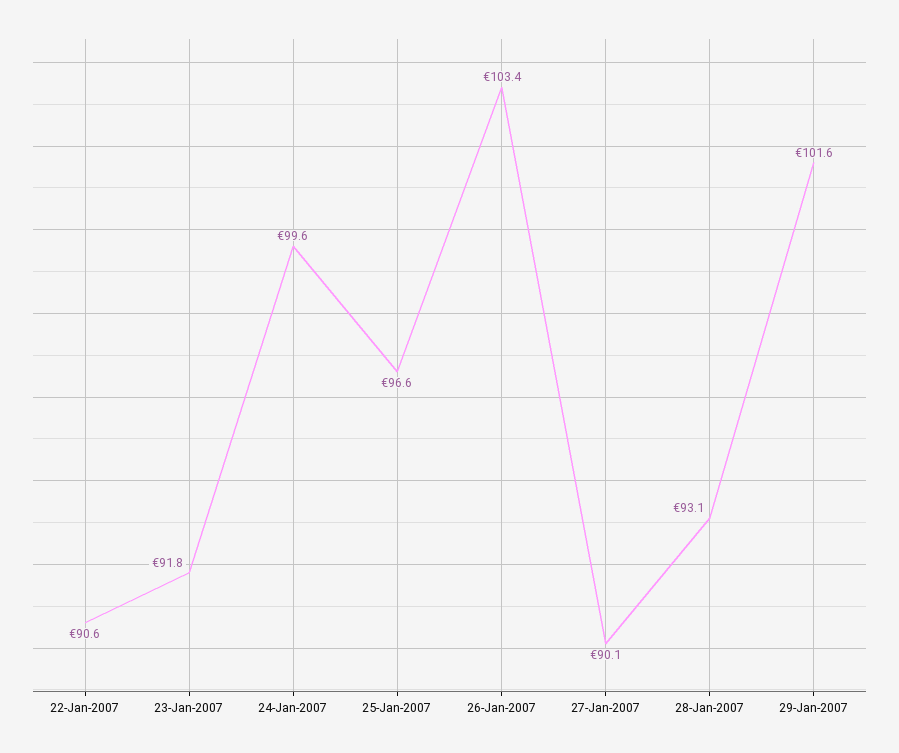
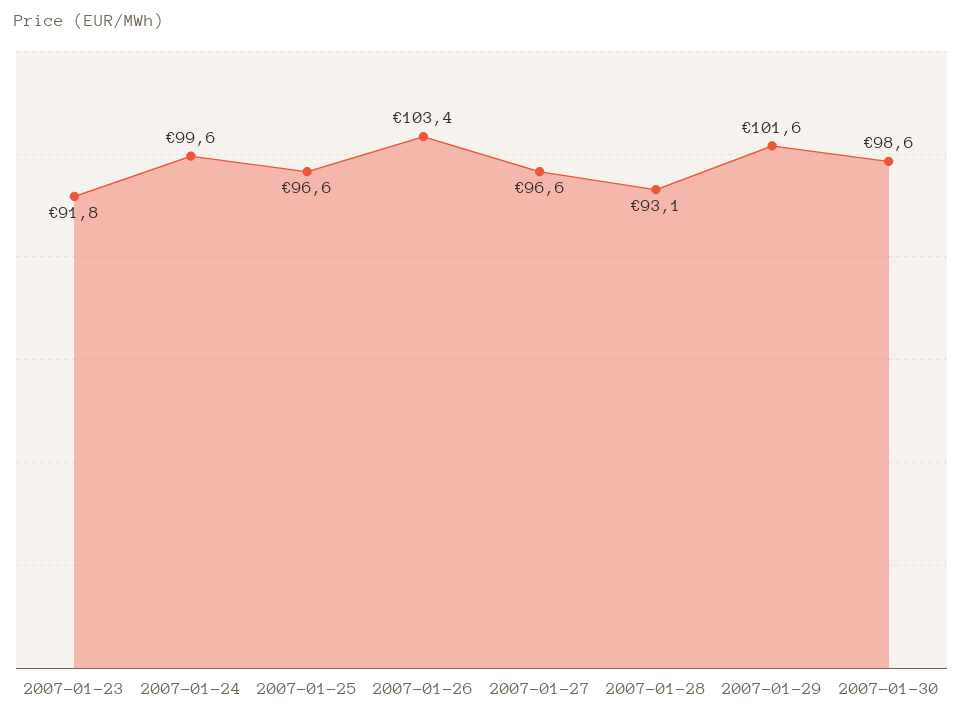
22-Jan-2007: 90.6 -> none
27-Jan-2007: 90.1 -> 96.6
2007-01-30: none -> 98.6

